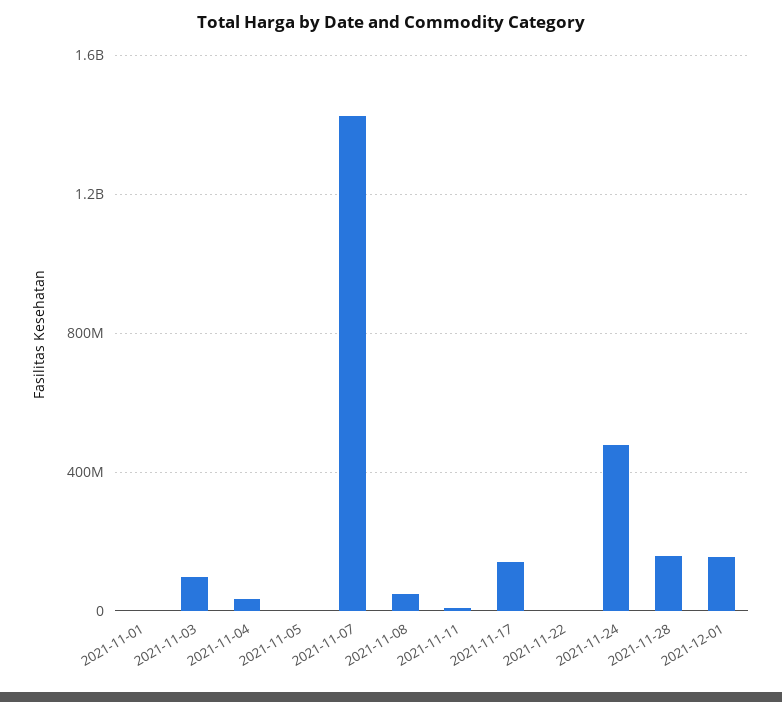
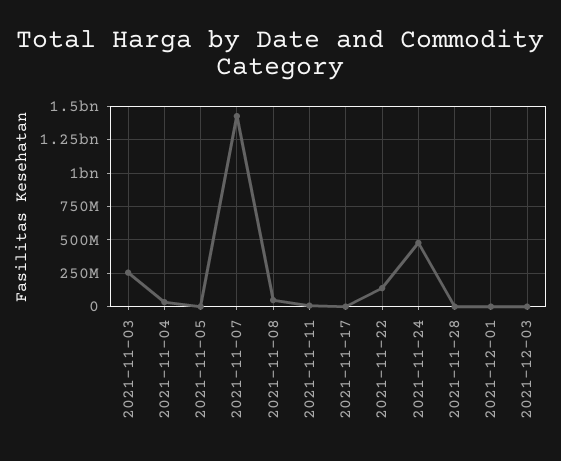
2021-11-01: 0 -> none
2021-11-03: 100000000 -> 250000000
2021-11-17: 150000000 -> 0
2021-11-22: 0 -> 150000000
2021-11-28: 150000000 -> 0
2021-12-01: 150000000 -> 0
2021-12-03: none -> 0

